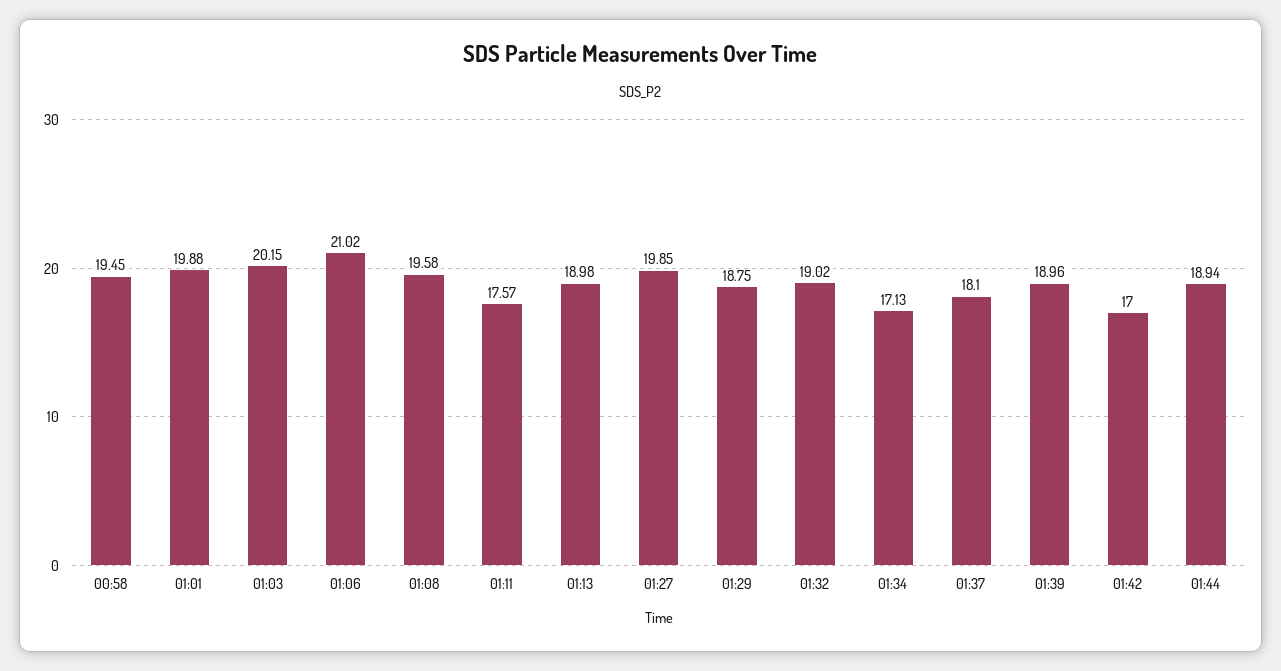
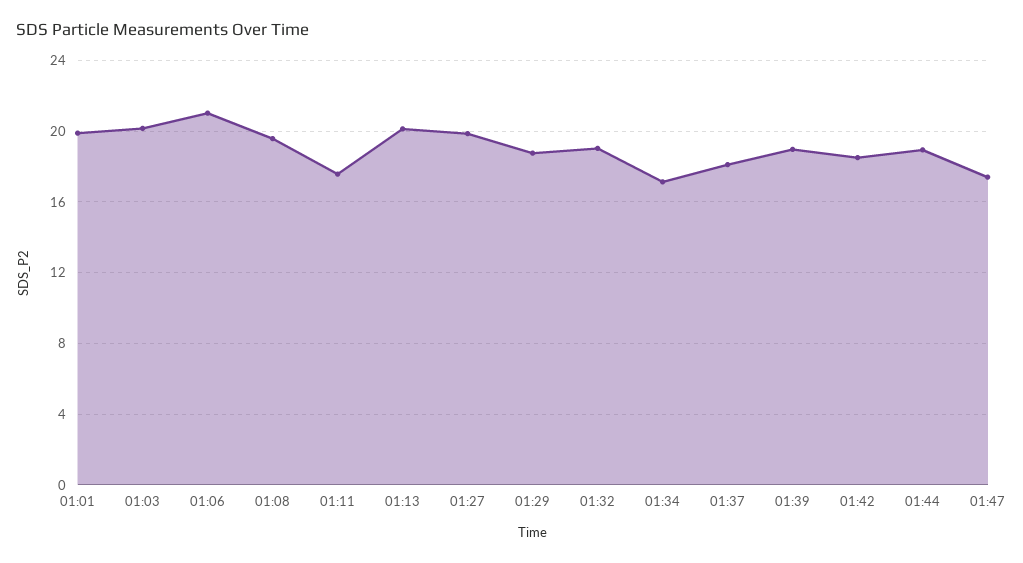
00:58: 19.45 -> none
01:13: 18.98 -> 20
01:42: 17 -> 18.5
01:47: none -> 17.5

